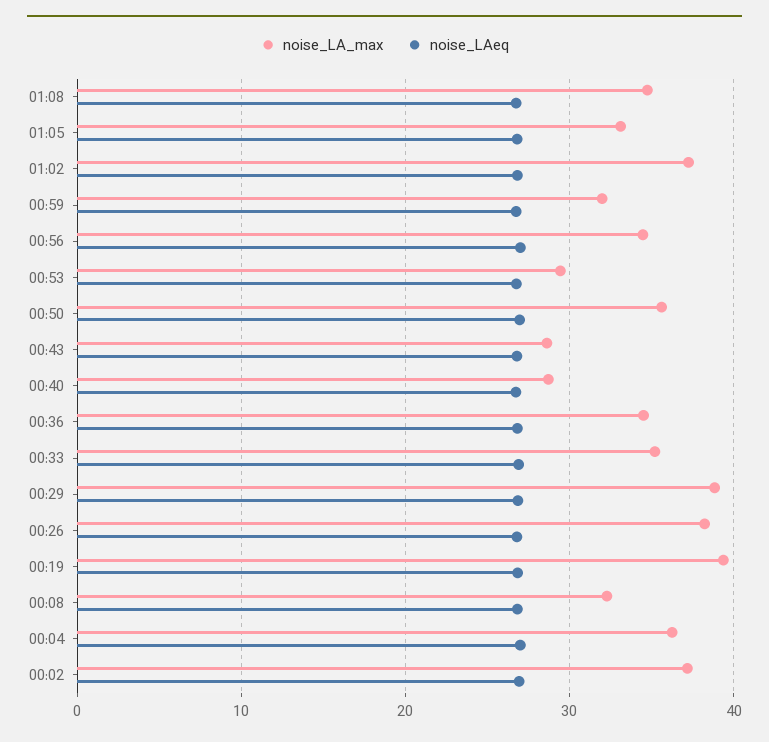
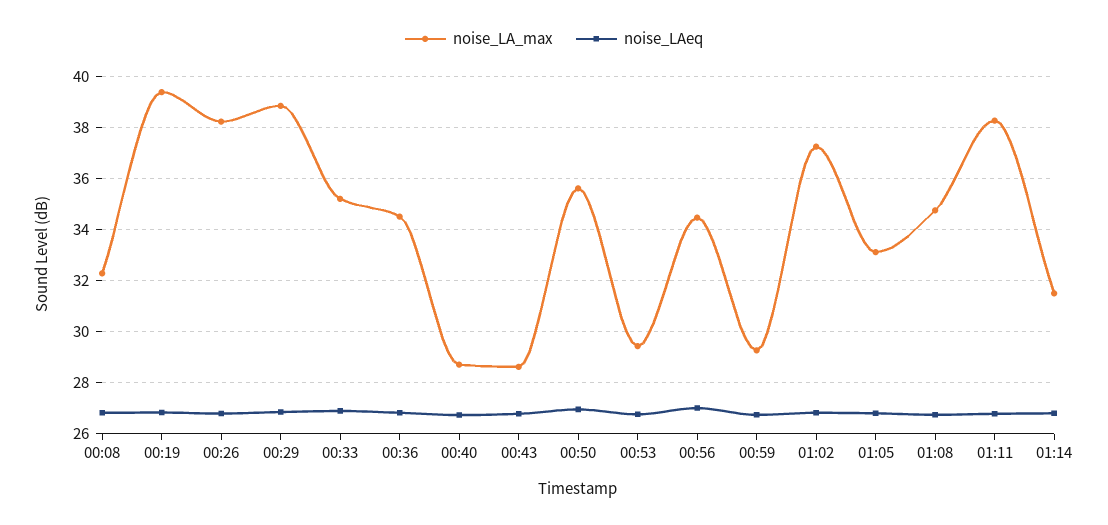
noise_LA_max, 00:59: 32 -> 29.25
noise_LA_max, 00:04: 36 -> none
noise_LAeq, 00:04: 27 -> none
noise_LA_max, 00:02: 37 -> none
noise_LAeq, 00:02: 27 -> none
noise_LA_max, 01:11: none -> 38.25
noise_LAeq, 01:11: none -> 26.75
noise_LA_max, 01:14: none -> 31.5
noise_LAeq, 01:14: none -> 26.75

